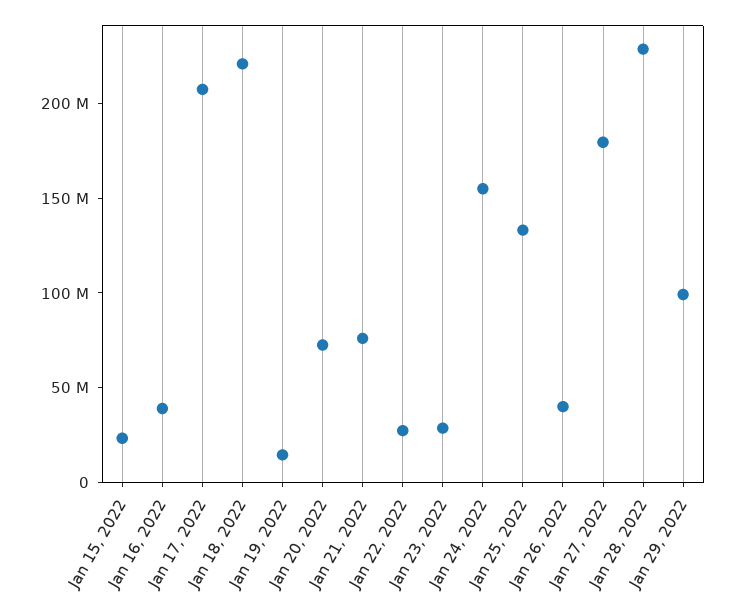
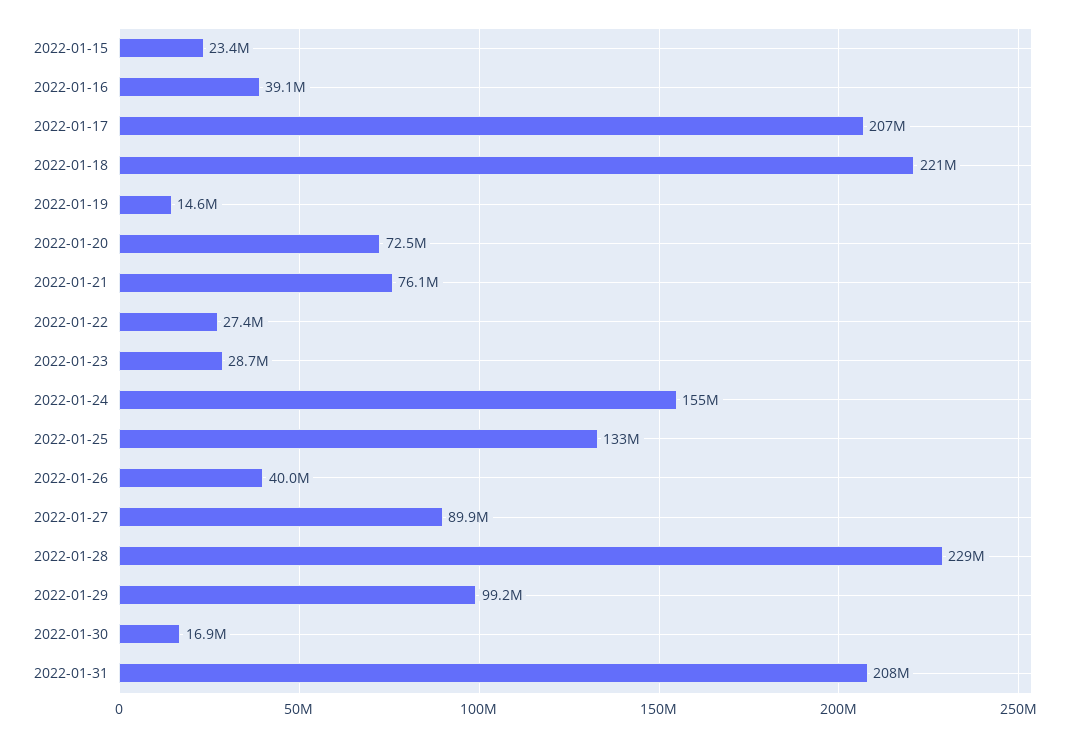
Jan 27, 2022: 180000000 -> 89900000
2022-01-30: none -> 16900000
2022-01-31: none -> 208000000

